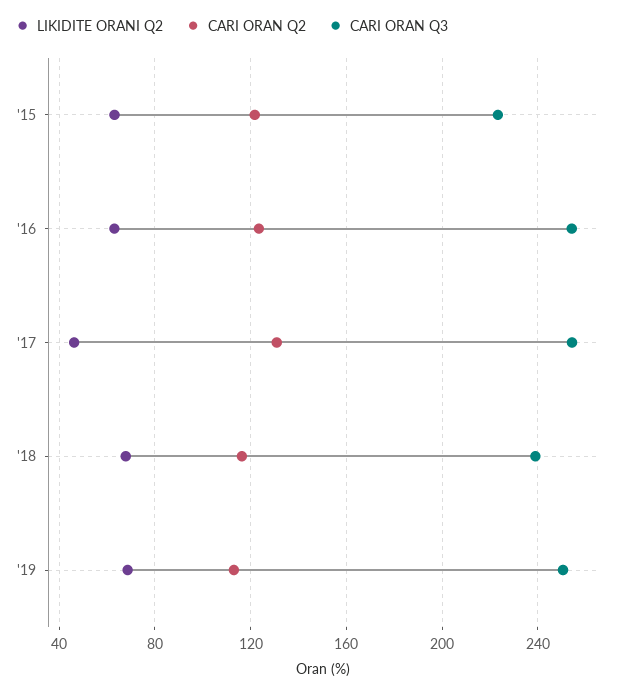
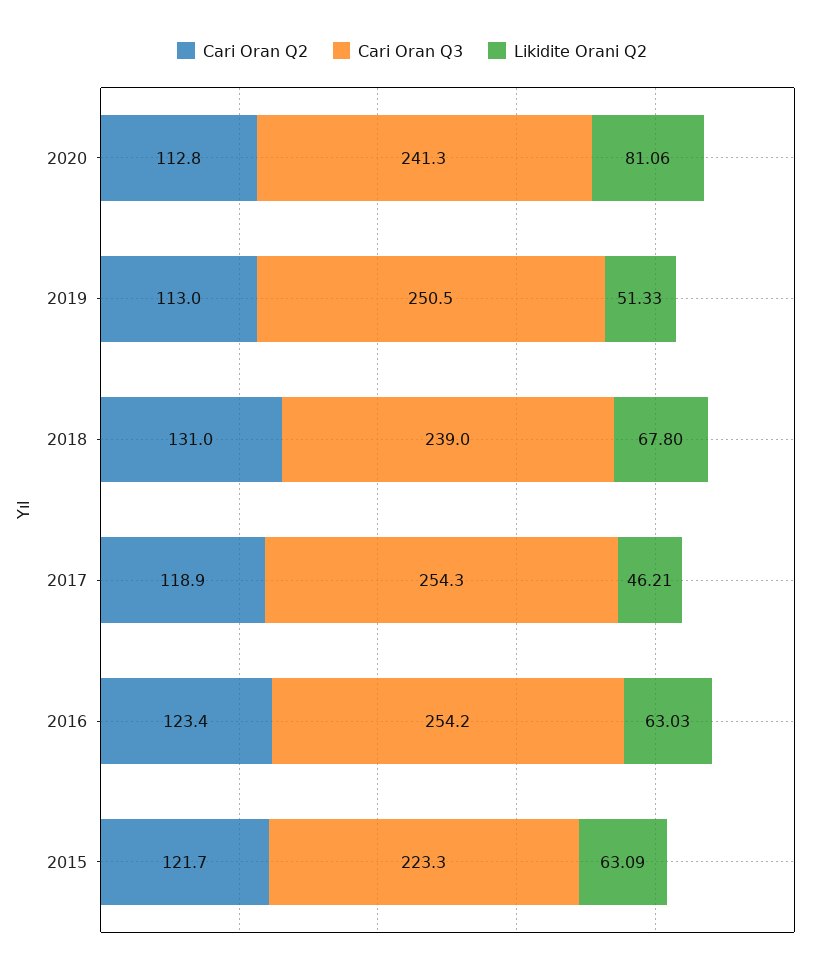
CARI ORAN Q2, '17: 130 -> 118.9
CARI ORAN Q2, '18: 115 -> 131
LIKIDITE ORANI Q2, '19: 70 -> 51.33
CARI ORAN Q2, 2020: none -> 112.8
CARI ORAN Q3, 2020: none -> 241.3
LIKIDITE ORANI Q2, 2020: none -> 81.06

